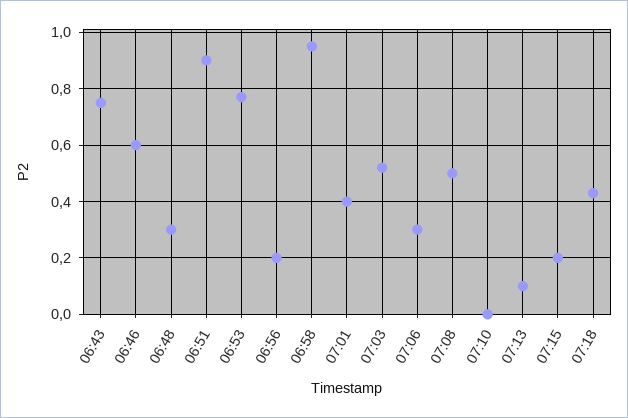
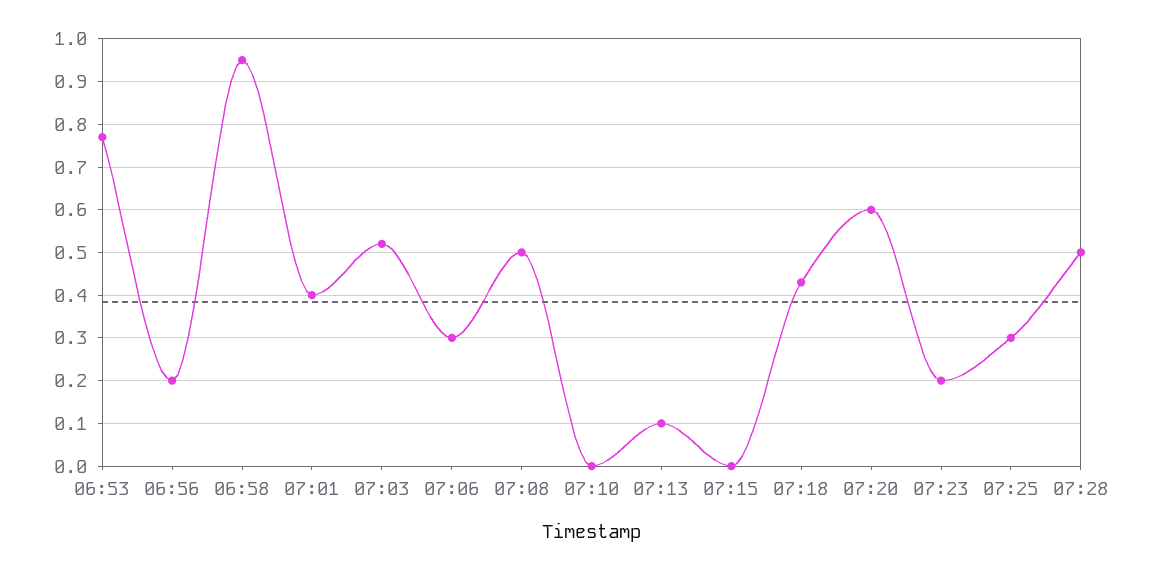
06:43: 0.75 -> none
06:46: 0.6 -> none
06:48: 0.3 -> none
06:51: 0.9 -> none
07:15: 0.2 -> 0
07:20: none -> 0.6
07:23: none -> 0.2
07:25: none -> 0.3
07:28: none -> 0.5

